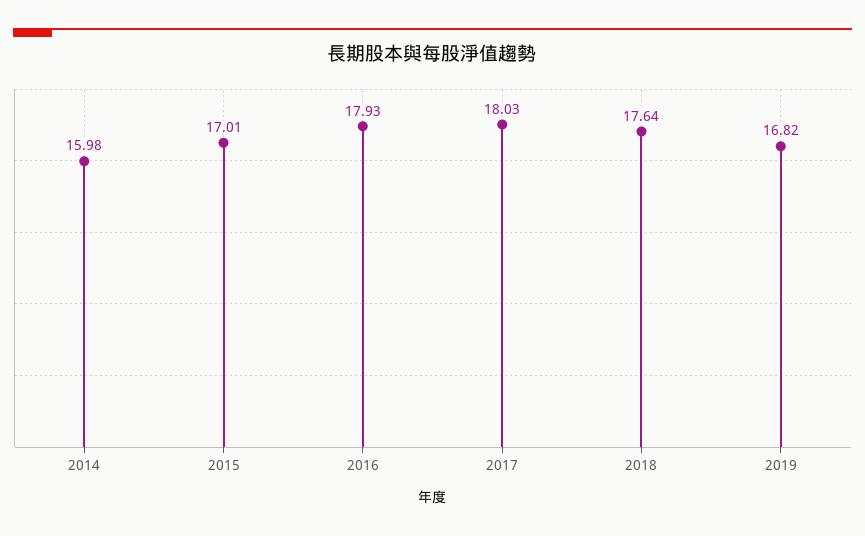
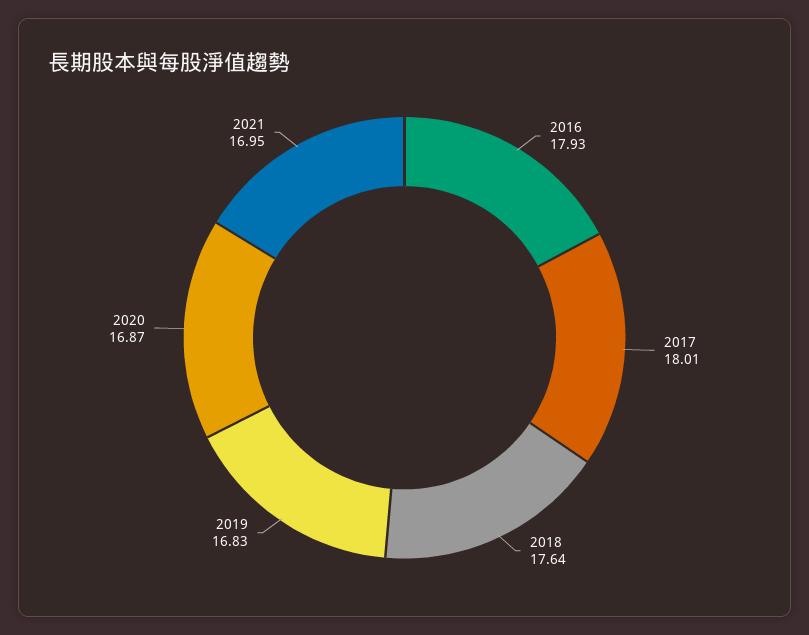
2014: 15.98 -> none
2015: 17.01 -> none
2017: 18.03 -> 18.01
2019: 16.82 -> 16.83
2020: none -> 16.87
2021: none -> 16.95

